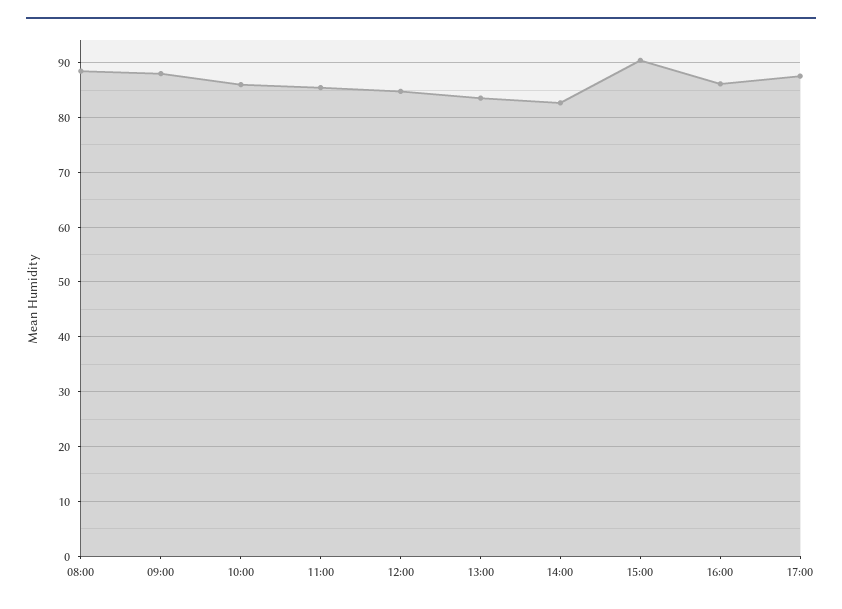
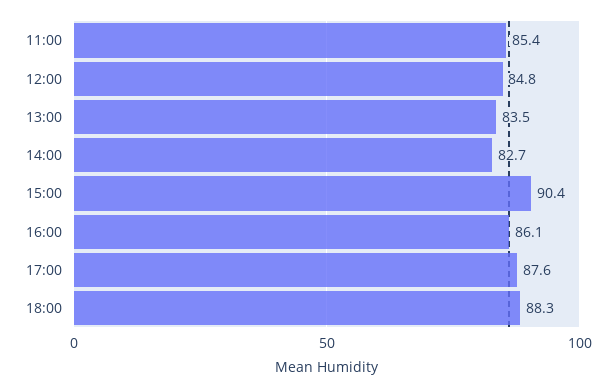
08:00: 88 -> none
09:00: 88 -> none
10:00: 86 -> none
18:00: none -> 88.3

